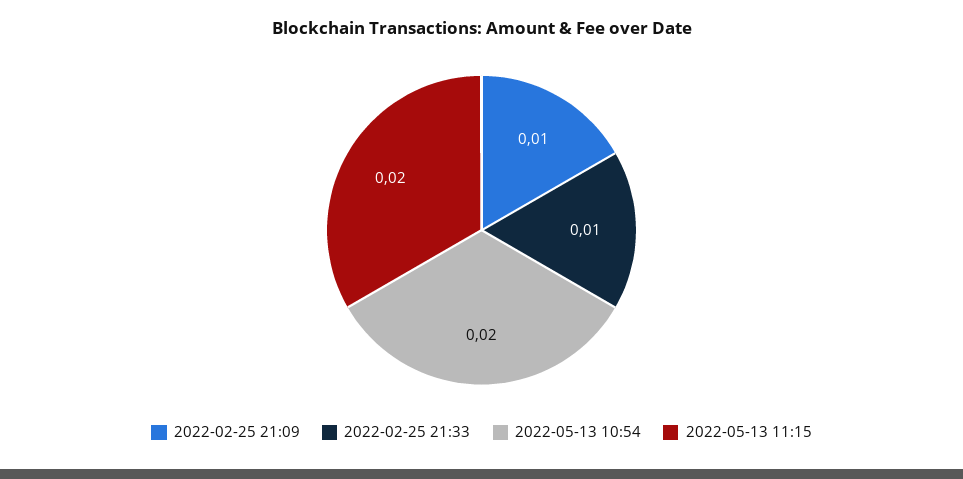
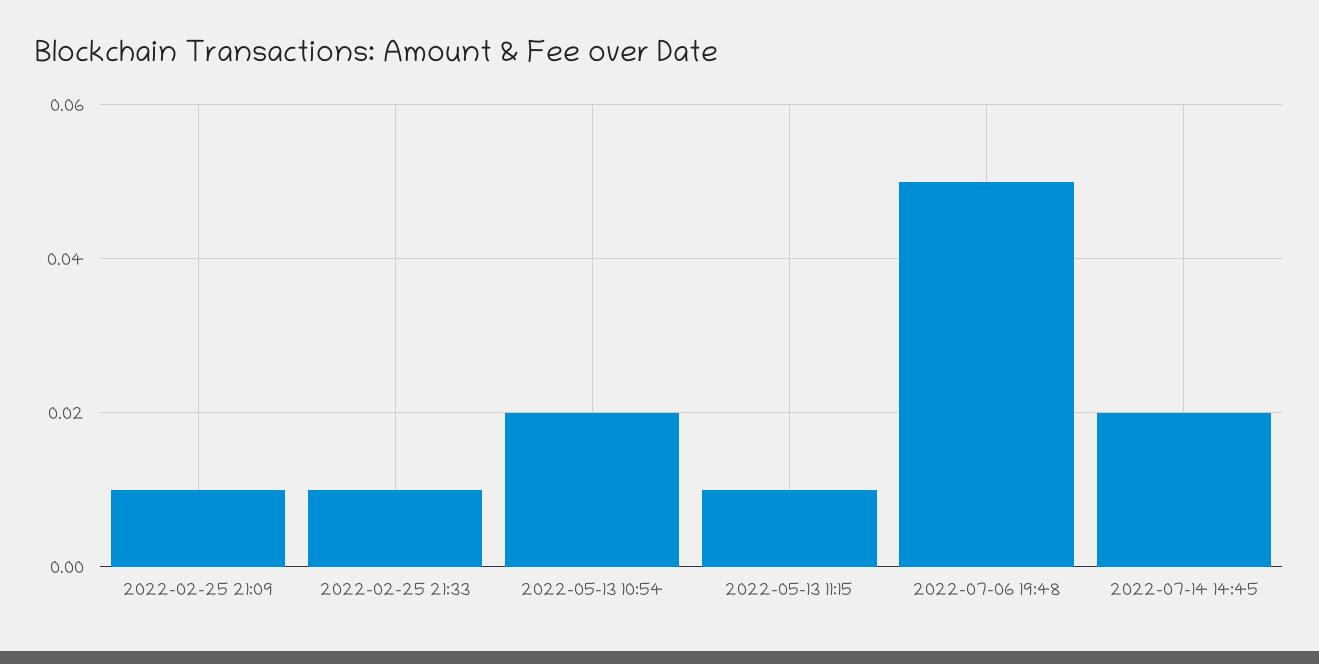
2022-05-13 11:15: 0.02 -> 0.01
2022-07-06 19:48: none -> 0.05
2022-07-14 14:45: none -> 0.02

